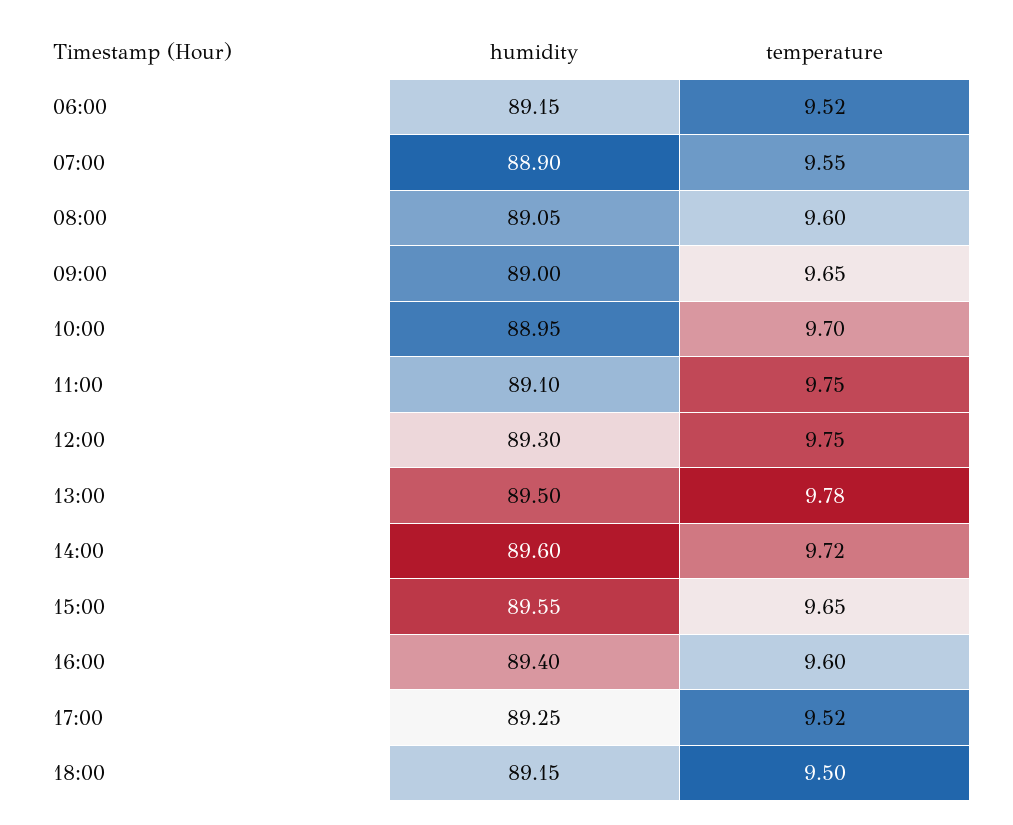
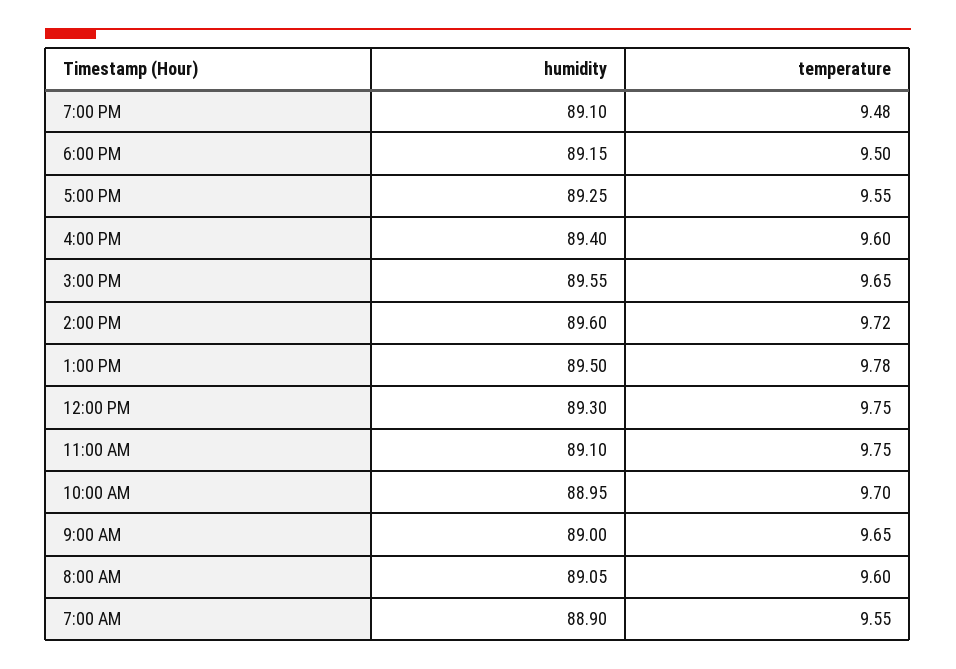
humidity, 06:00: 89.15 -> none
temperature, 06:00: 9.52 -> none
temperature, 17:00: 9.52 -> 9.55
humidity, 7:00 PM: none -> 89.1
temperature, 7:00 PM: none -> 9.48

